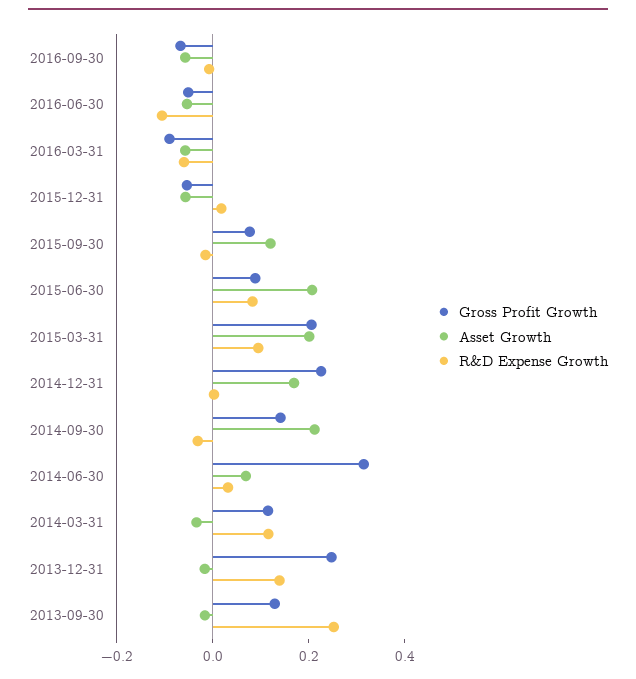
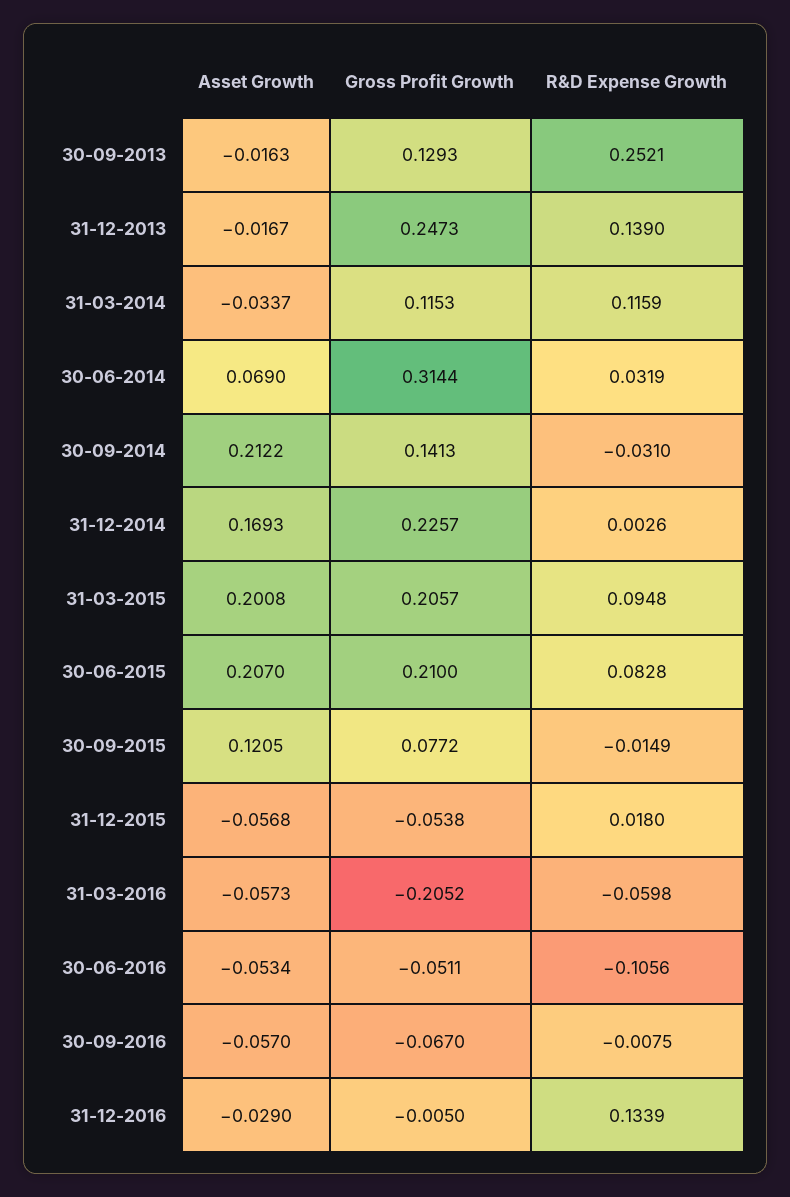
Gross Profit Growth, 2016-03-31: -0.1 -> -0.2052
Gross Profit Growth, 2015-06-30: 0.1 -> 0.21
Asset Growth, 31-12-2016: none -> -0.029
Gross Profit Growth, 31-12-2016: none -> -0.005
R&D Expense Growth, 31-12-2016: none -> 0.1339

